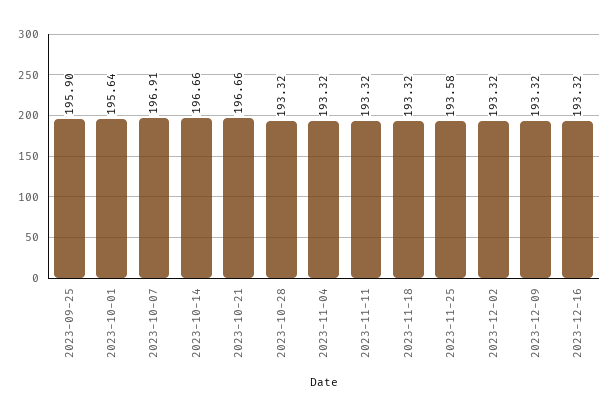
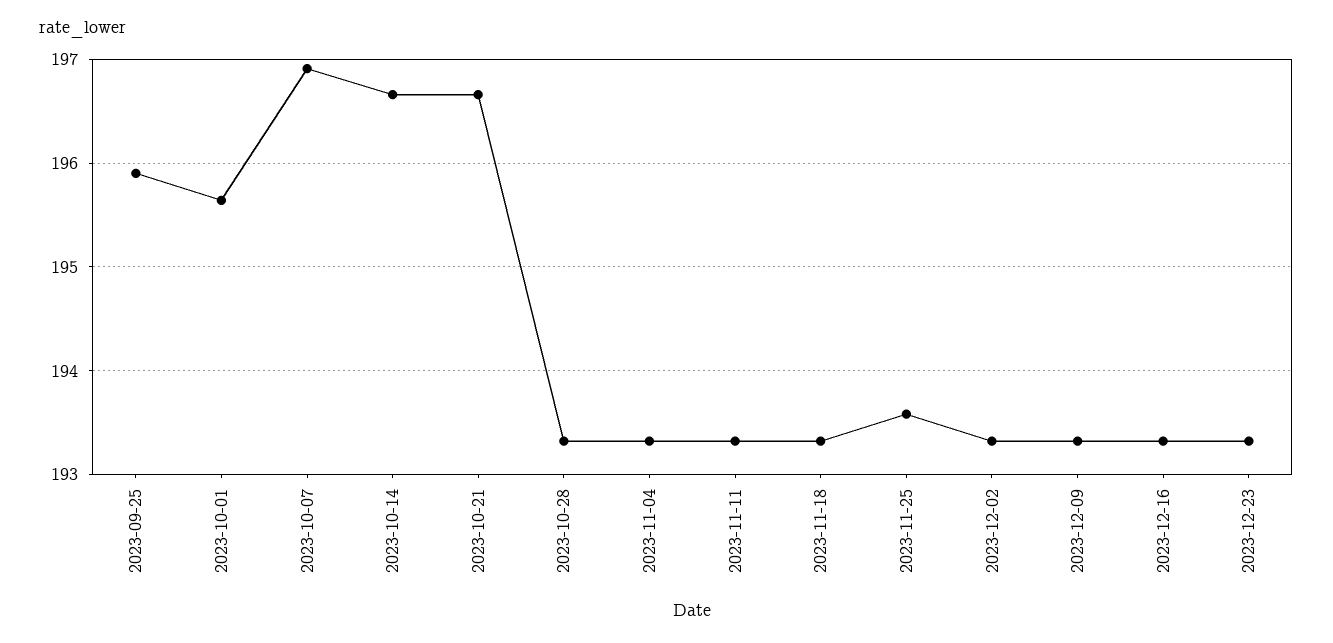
2023-12-23: none -> 193.3

